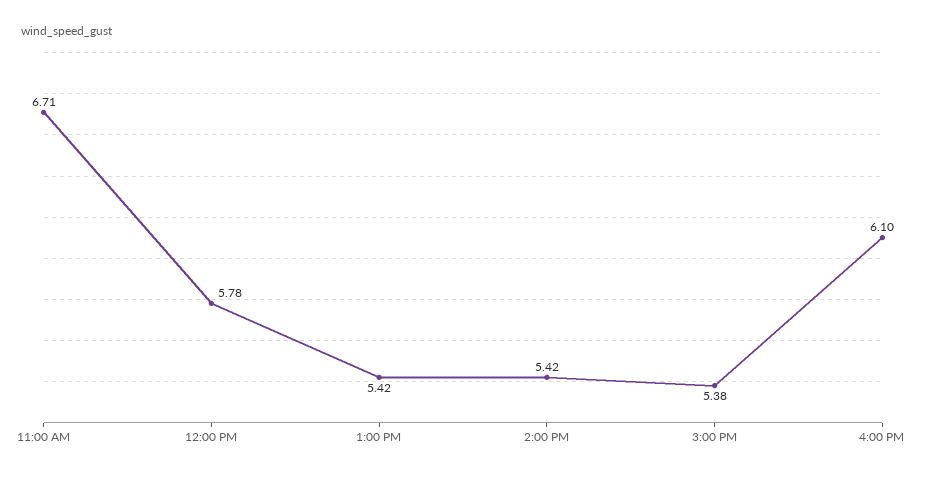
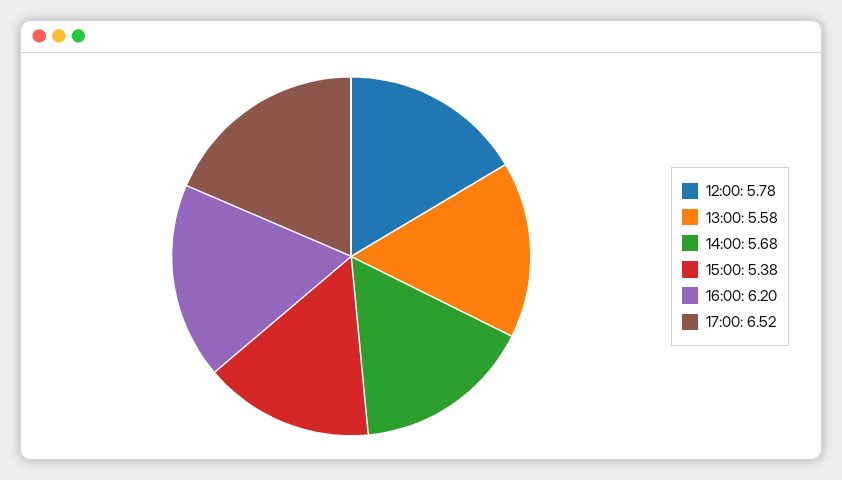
11:00 AM: 6.71 -> none
1:00 PM: 5.42 -> 5.58
2:00 PM: 5.42 -> 5.68
4:00 PM: 6.1 -> 6.2
17:00: none -> 6.52

